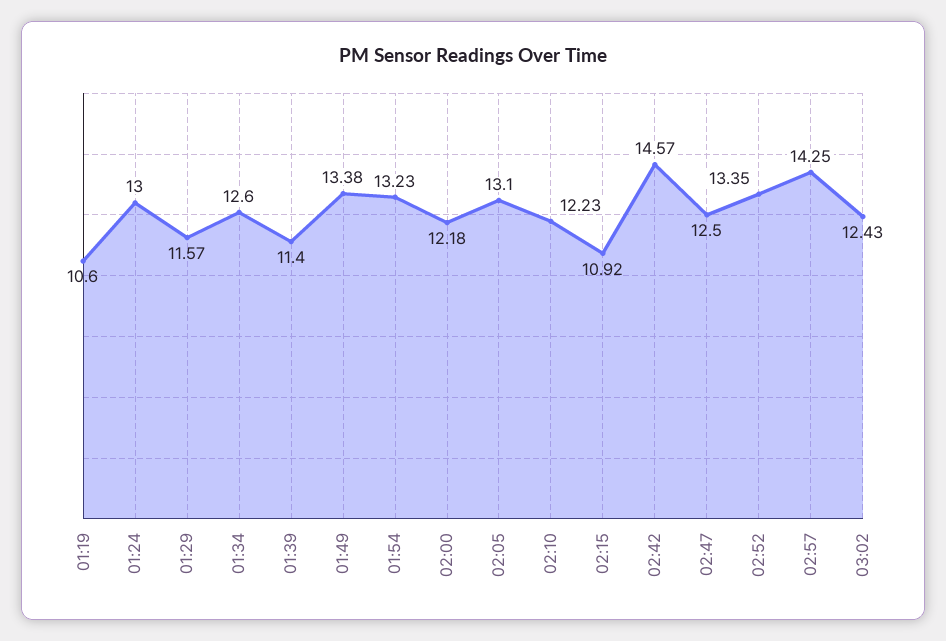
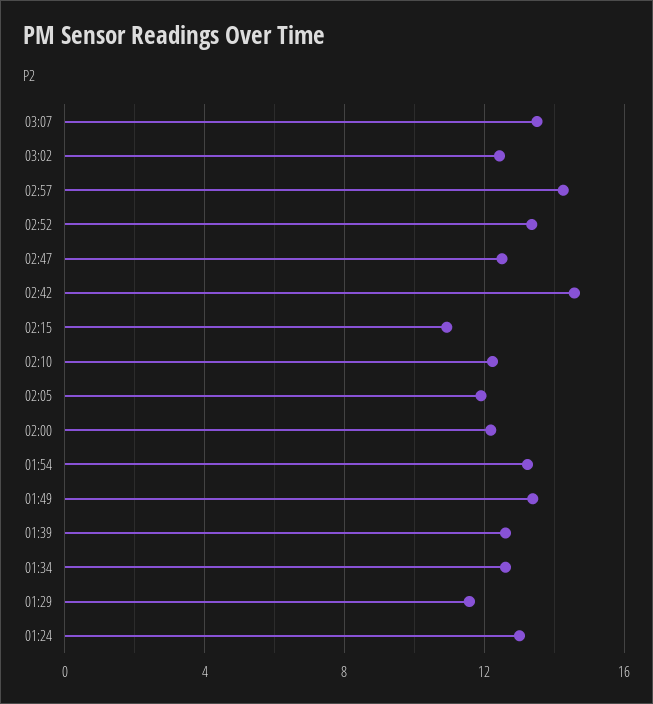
01:19: 10.6 -> none
01:39: 11.4 -> 12.5
02:05: 13.1 -> 12
03:07: none -> 13.5

